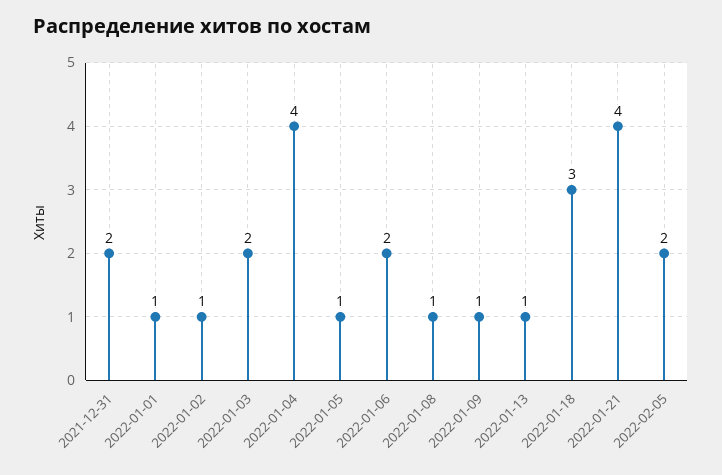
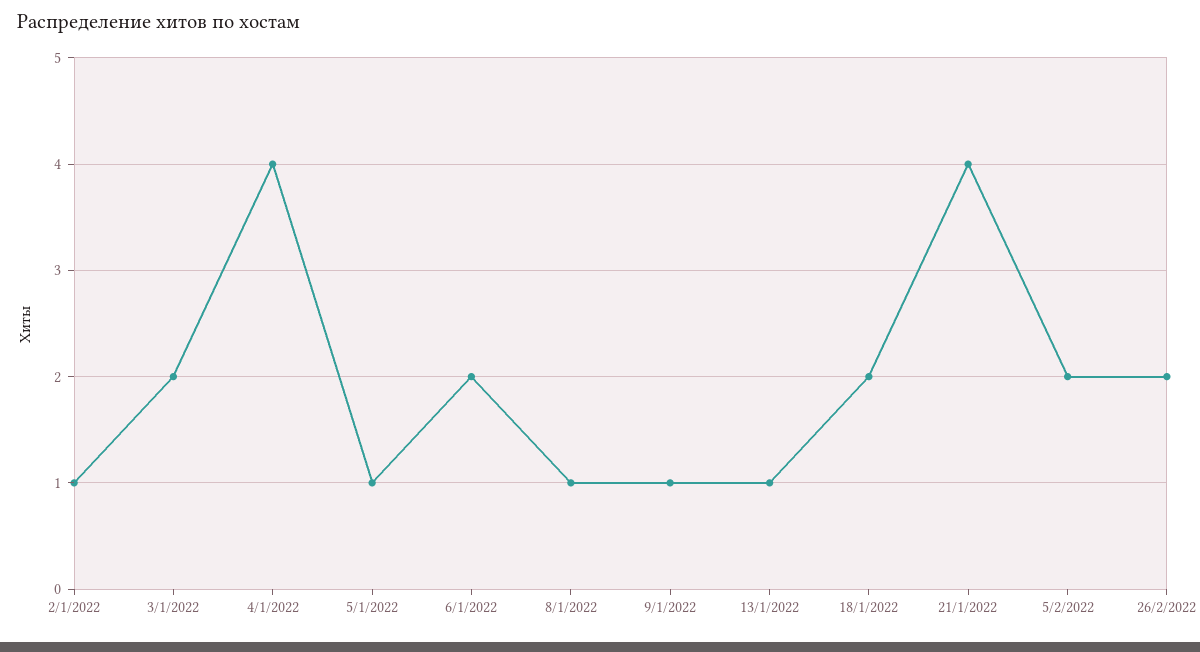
2021-12-31: 2 -> none
2022-01-01: 1 -> none
2022-01-18: 3 -> 2
26/2/2022: none -> 2

